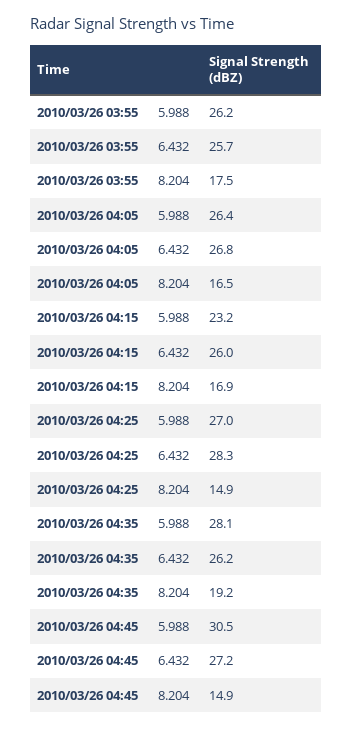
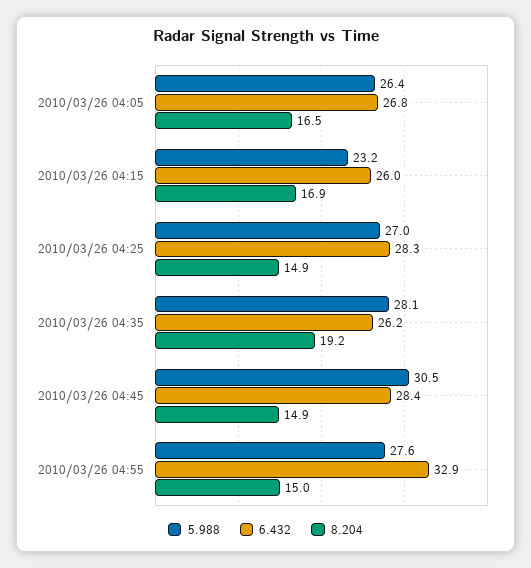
5.988, 2010/03/26 03:55: 26.2 -> none
6.432, 2010/03/26 03:55: 25.7 -> none
8.204, 2010/03/26 03:55: 17.5 -> none
6.432, 2010/03/26 04:45: 27.2 -> 28.4
5.988, 2010/03/26 04:55: none -> 27.6
6.432, 2010/03/26 04:55: none -> 32.9
8.204, 2010/03/26 04:55: none -> 15

